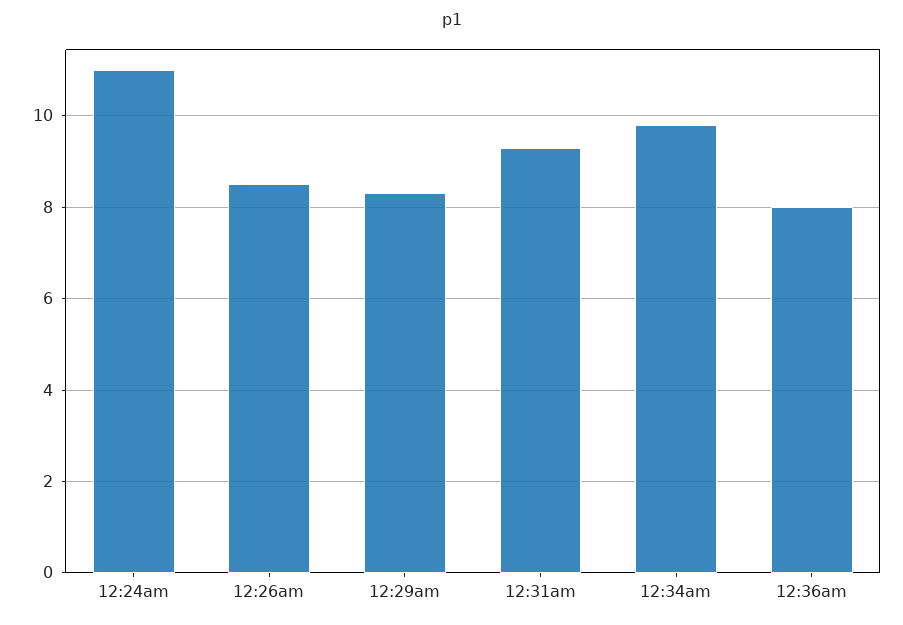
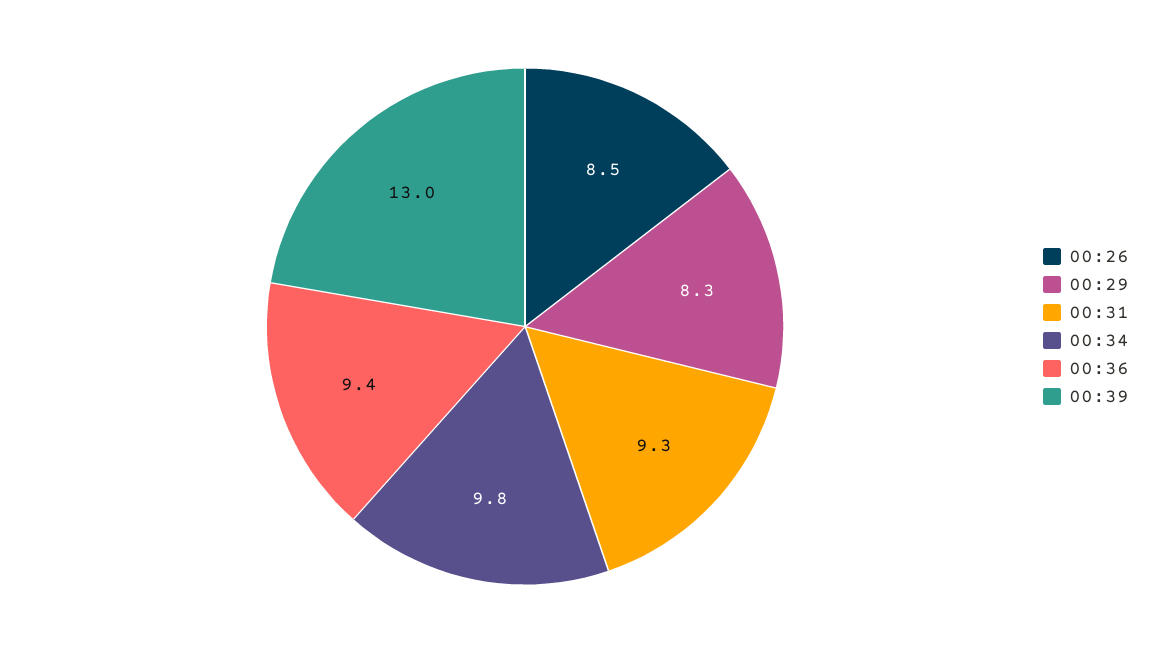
12:24am: 11 -> none
12:36am: 8 -> 9.4
00:39: none -> 13

